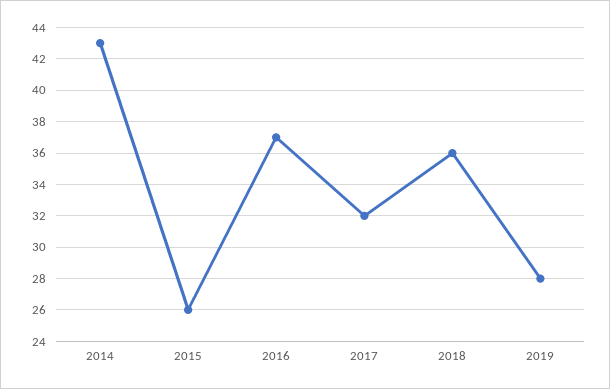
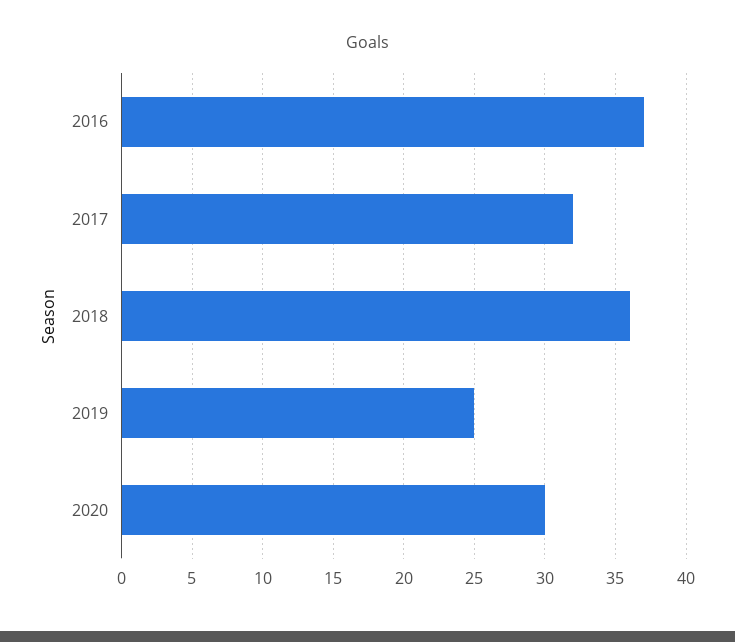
2014: 43 -> none
2015: 26 -> none
2019: 28 -> 25
2020: none -> 30

